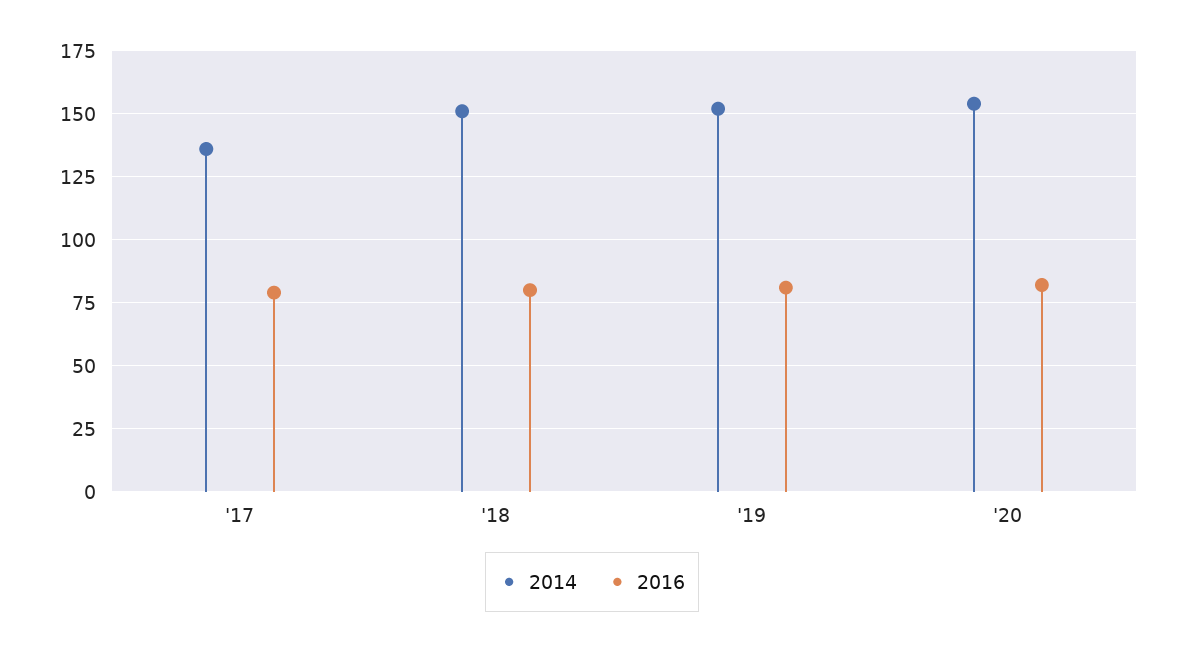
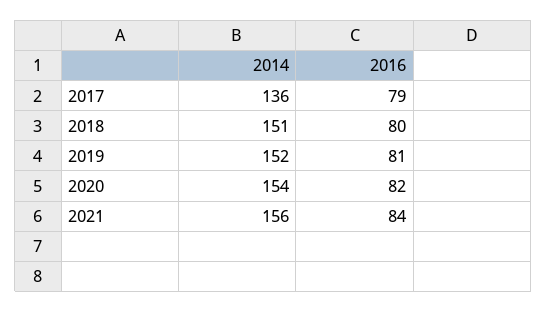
2014, 2021: none -> 156
2016, 2021: none -> 84

